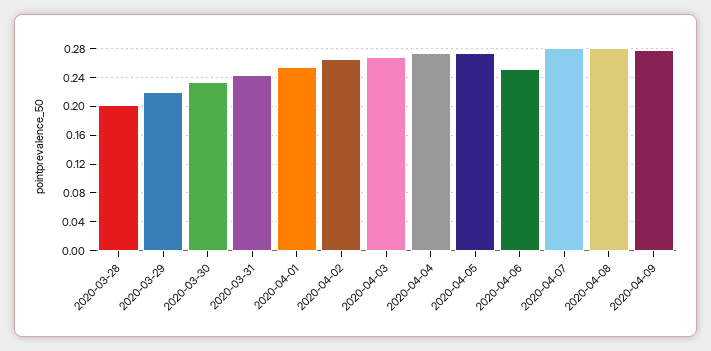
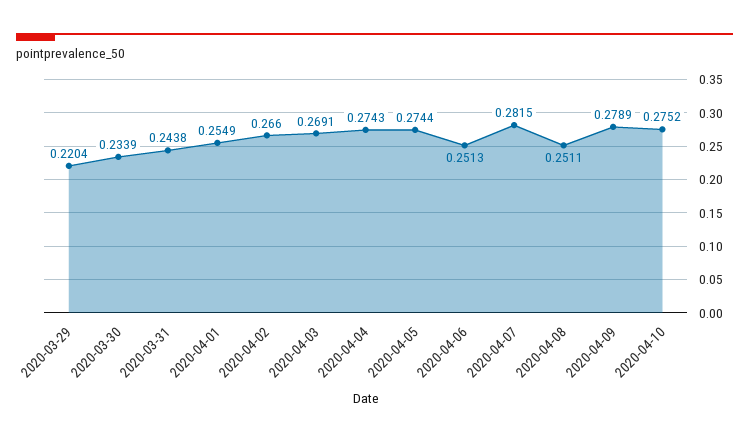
2020-03-28: 0.2 -> none
2020-04-08: 0.28 -> 0.2511
2020-04-10: none -> 0.2752

